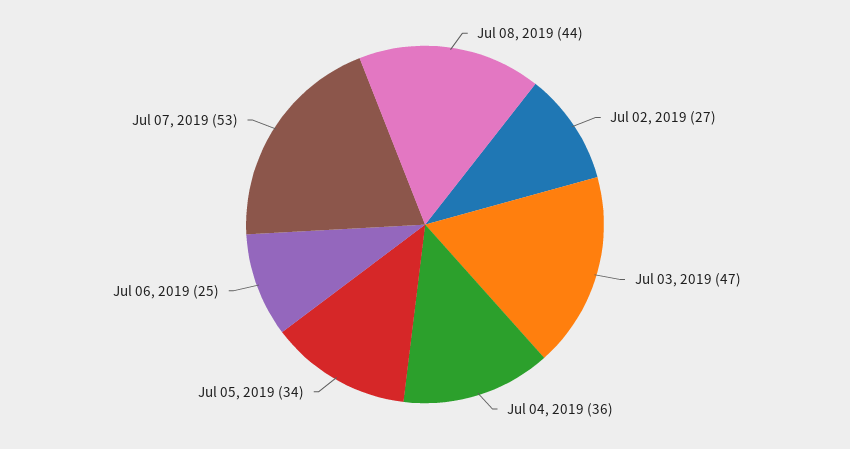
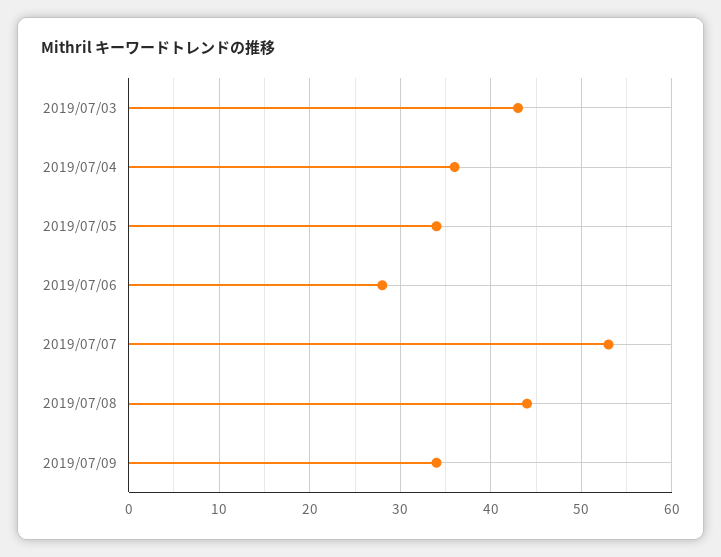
Jul 02, 2019: 27 -> none
Jul 03, 2019: 47 -> 43
Jul 06, 2019: 25 -> 28
2019/07/09: none -> 34

